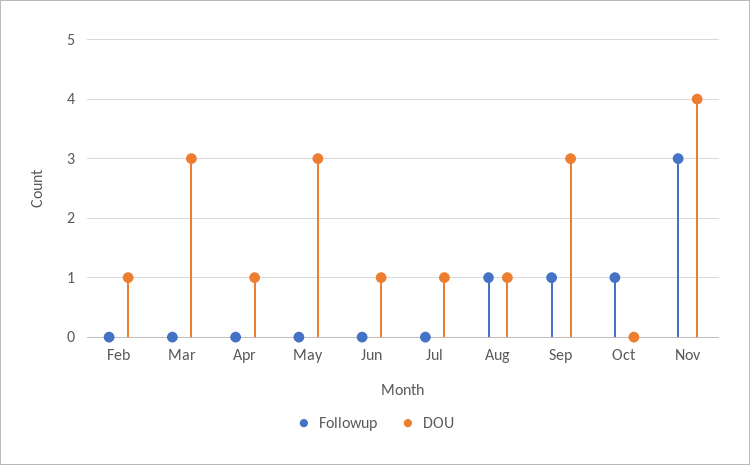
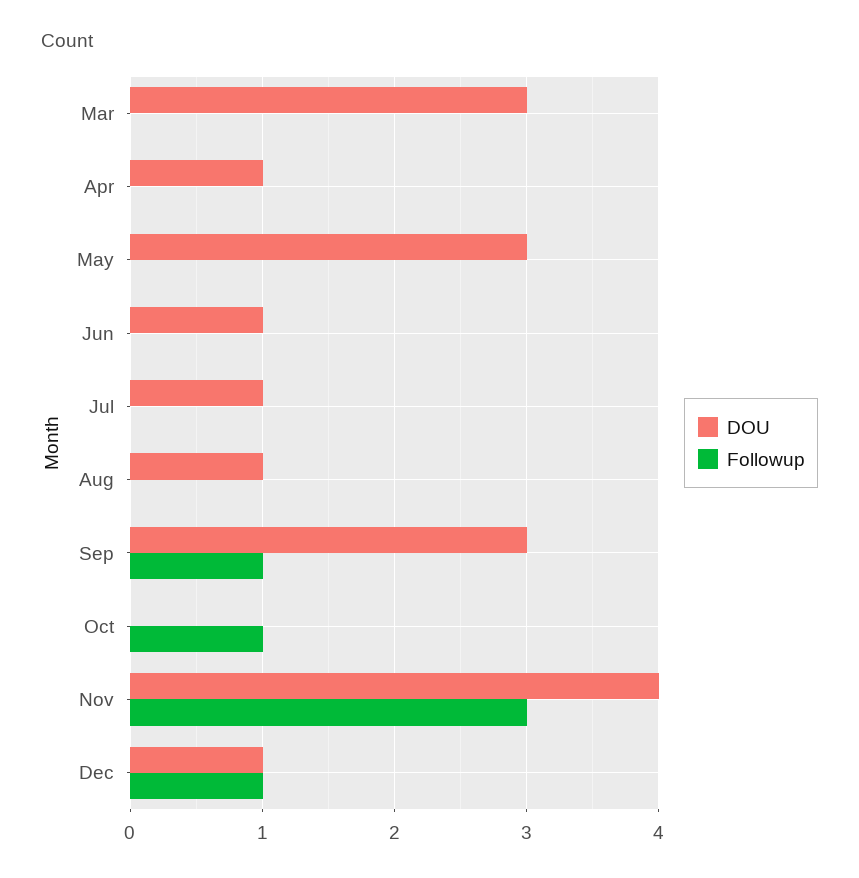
Followup, Feb: 0 -> none
DOU, Feb: 1 -> none
Followup, Aug: 1 -> 0
DOU, Dec: none -> 1
Followup, Dec: none -> 1

